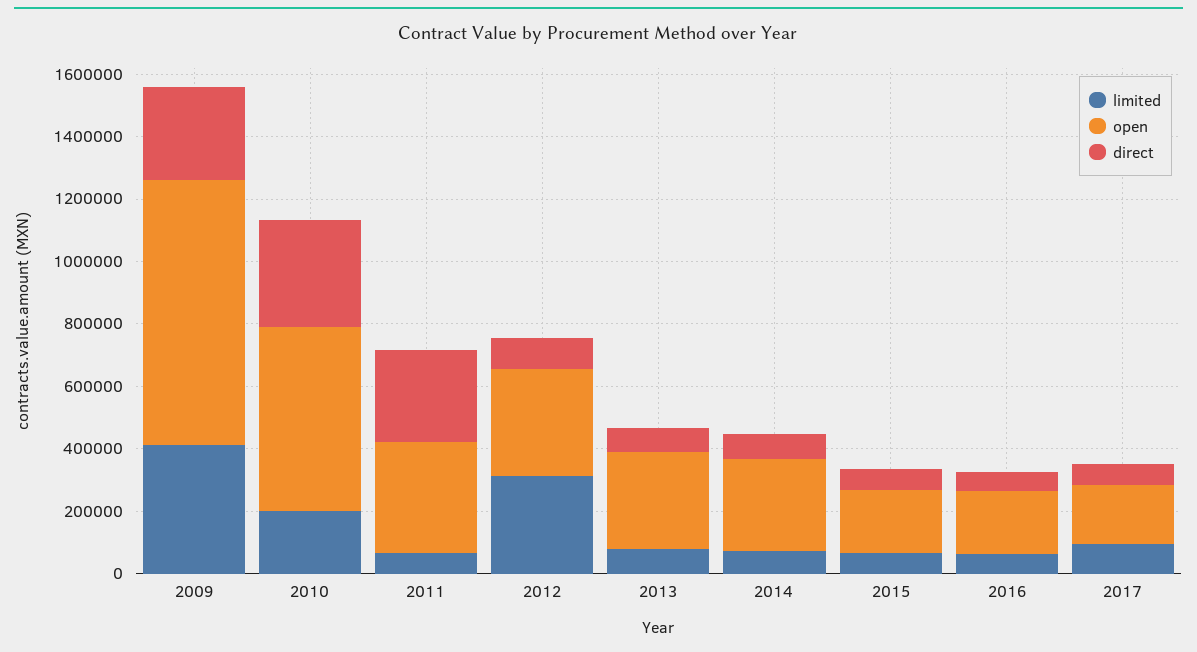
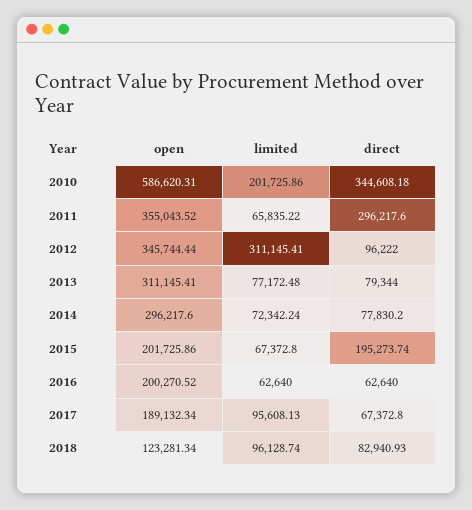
limited, 2009: 400000 -> none
open, 2009: 850000 -> none
direct, 2009: 300000 -> none
direct, 2015: 50000 -> 195273.74
open, 2018: none -> 123281.34
limited, 2018: none -> 96128.74
direct, 2018: none -> 82940.93

